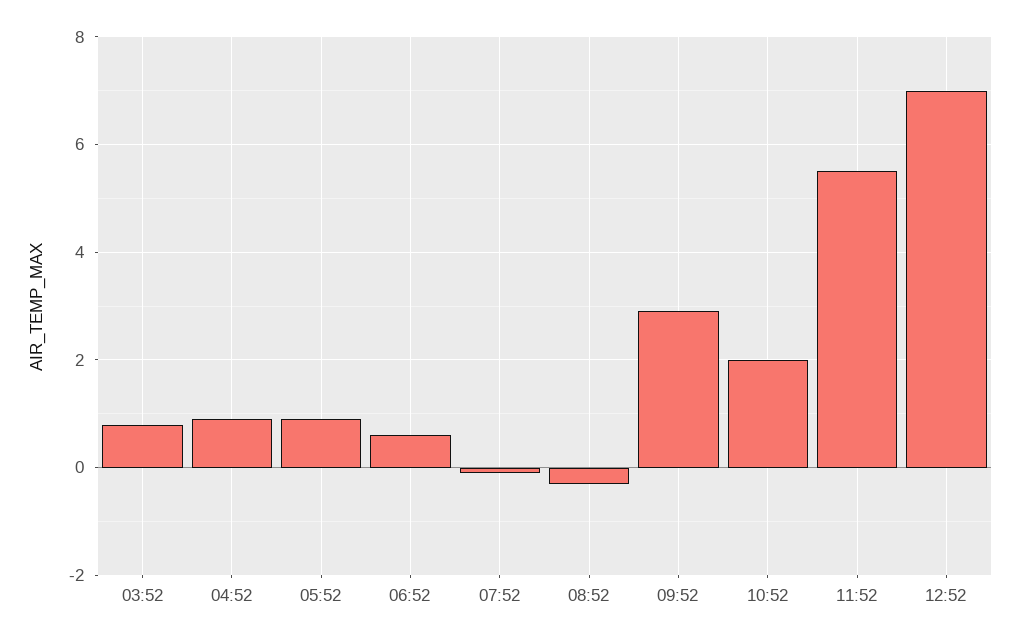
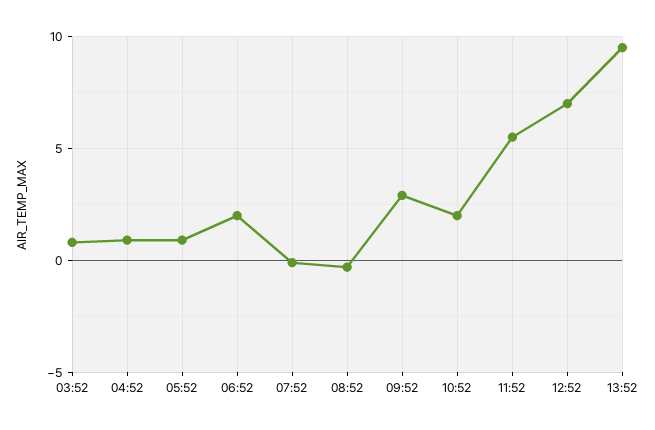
06:52: 0.5 -> 2
13:52: none -> 9.5

